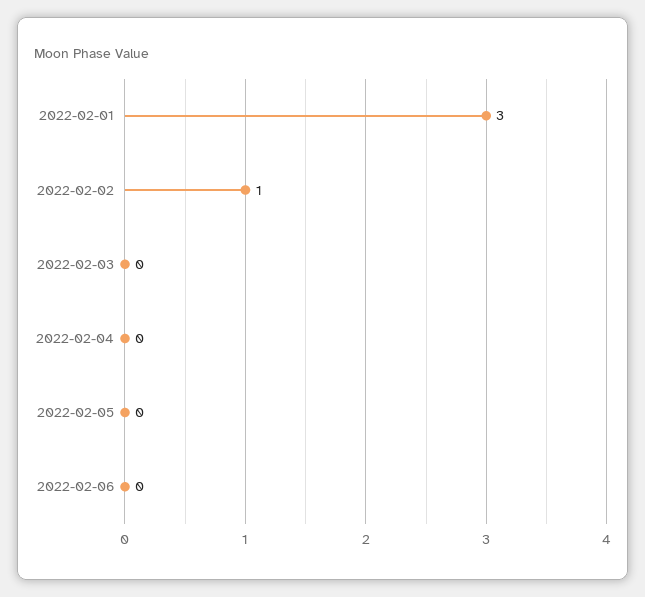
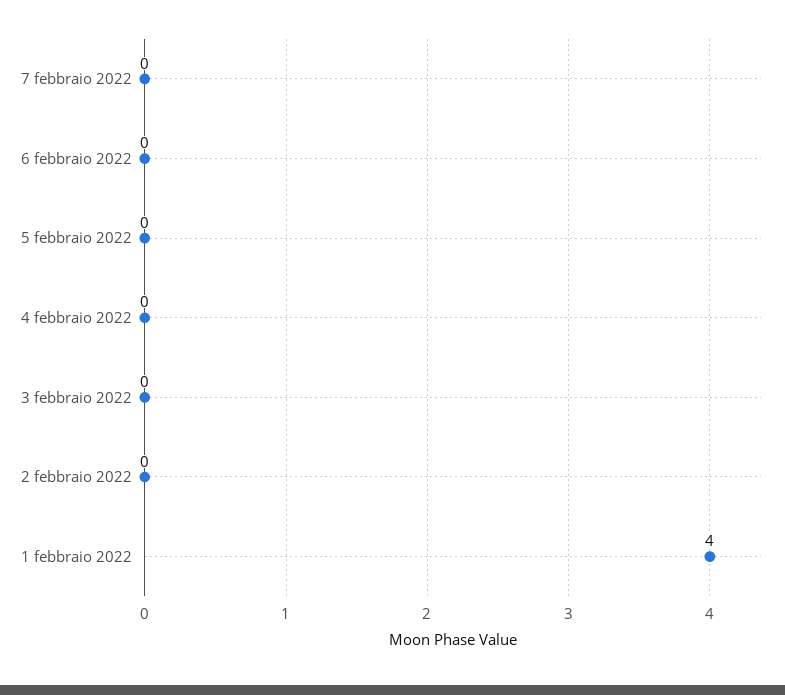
2022-02-01: 3 -> 4
2022-02-02: 1 -> 0
7 febbraio 2022: none -> 0

